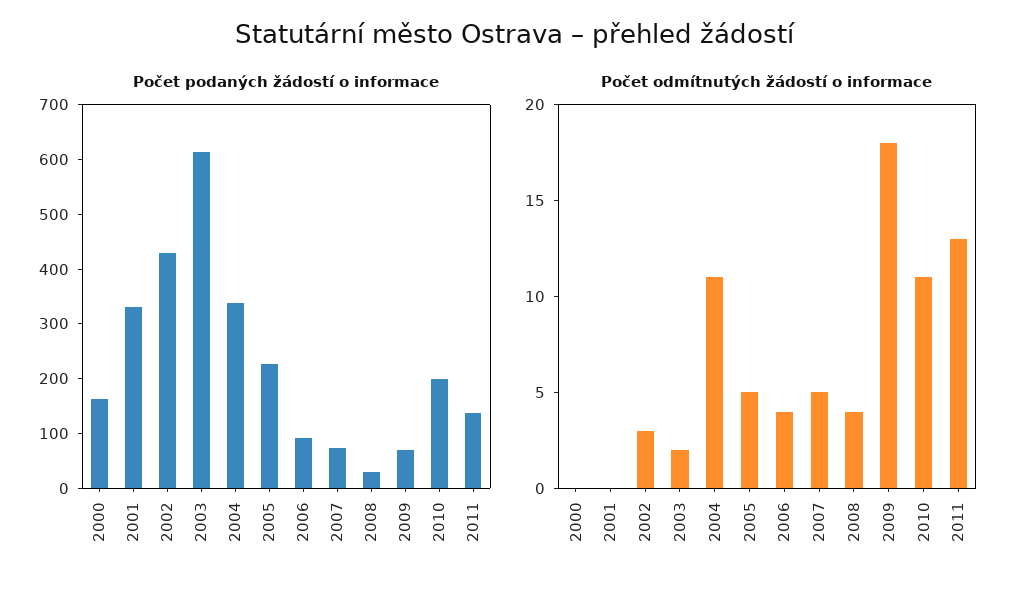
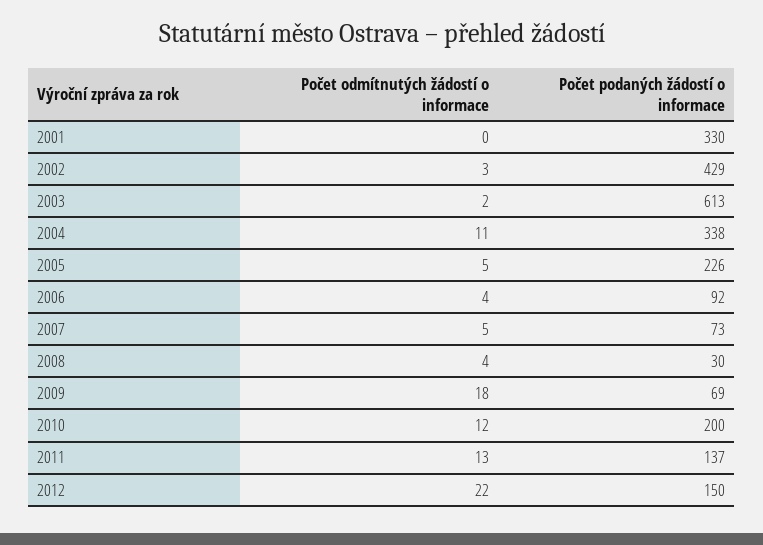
Počet podaných žádostí o informace, 2000: 160 -> none
Počet odmítnutých žádostí o informace, 2000: 0 -> none
Počet odmítnutých žádostí o informace, 2010: 11 -> 12
Počet odmítnutých žádostí o informace, 2012: none -> 22
Počet podaných žádostí o informace, 2012: none -> 150

